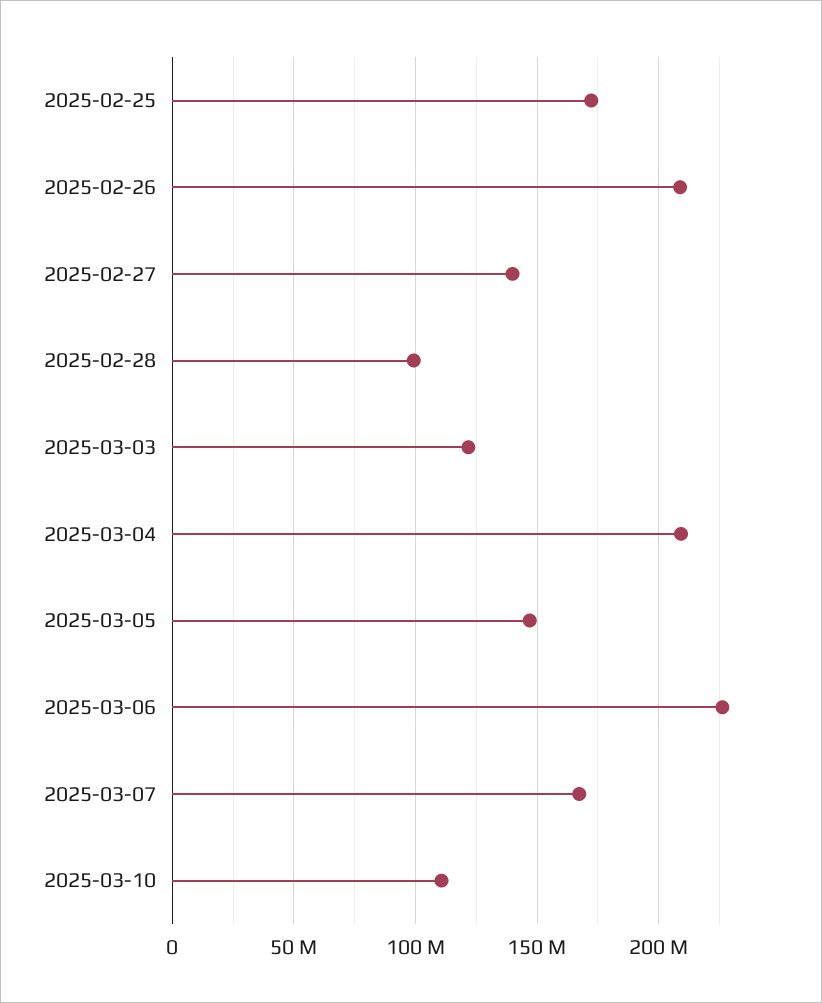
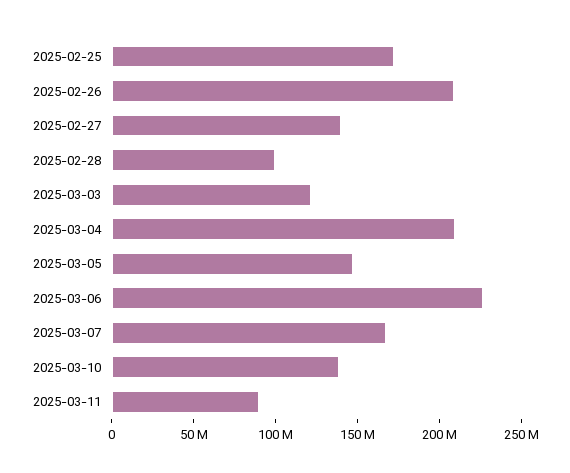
2025-03-10: 110000000 -> 140000000
2025-03-11: none -> 90000000

